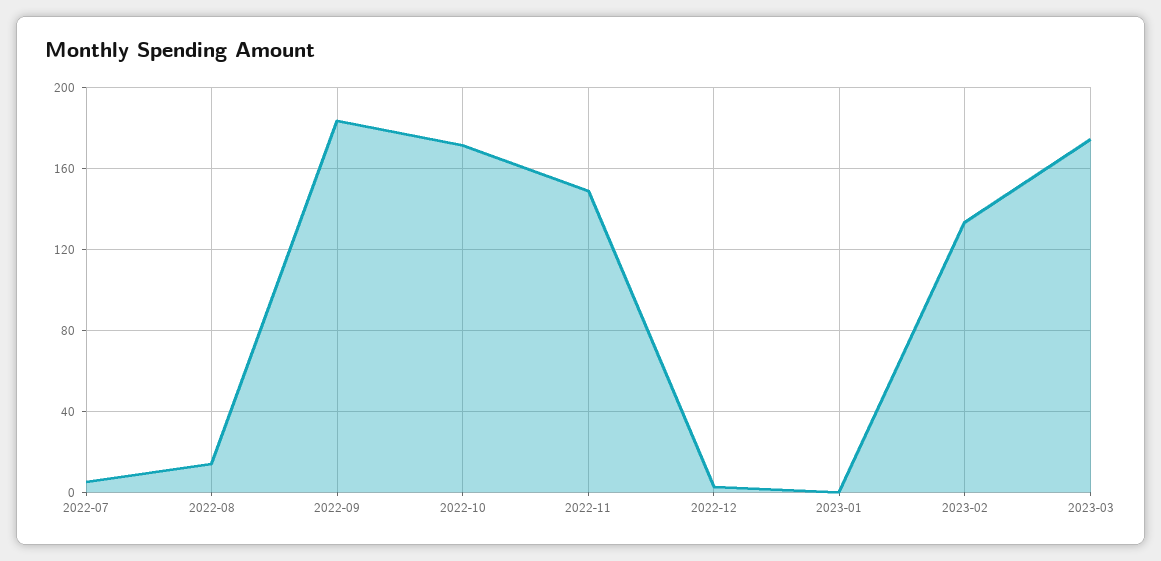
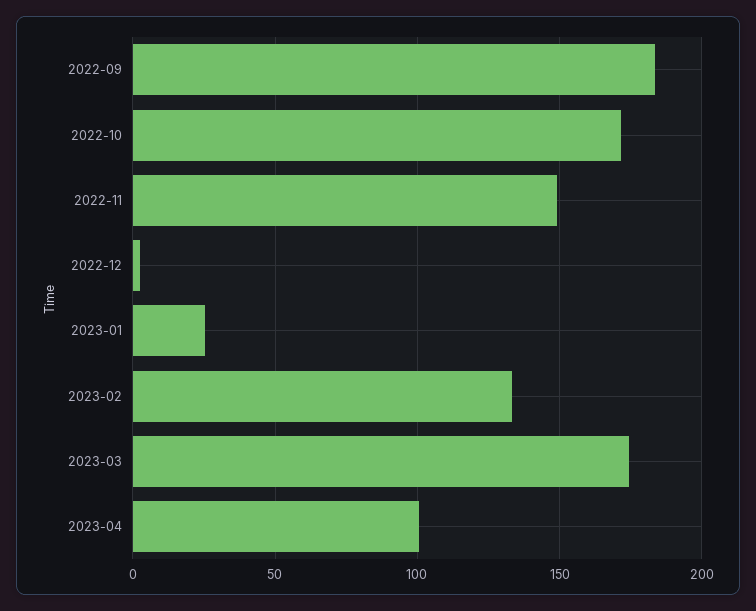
2022-07: 5 -> none
2022-08: 15 -> none
2023-01: 0 -> 25
2023-04: none -> 100

